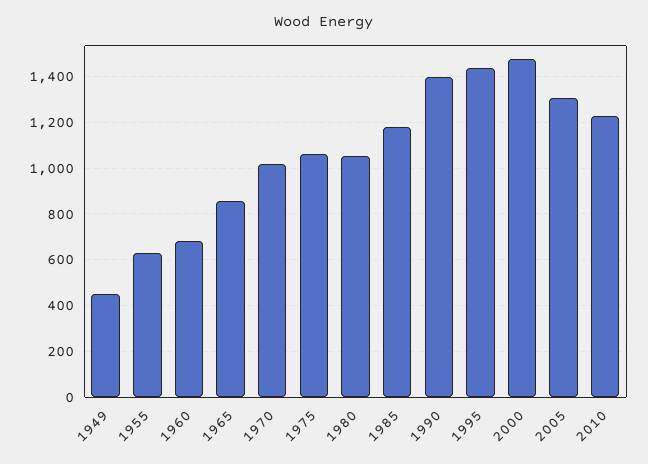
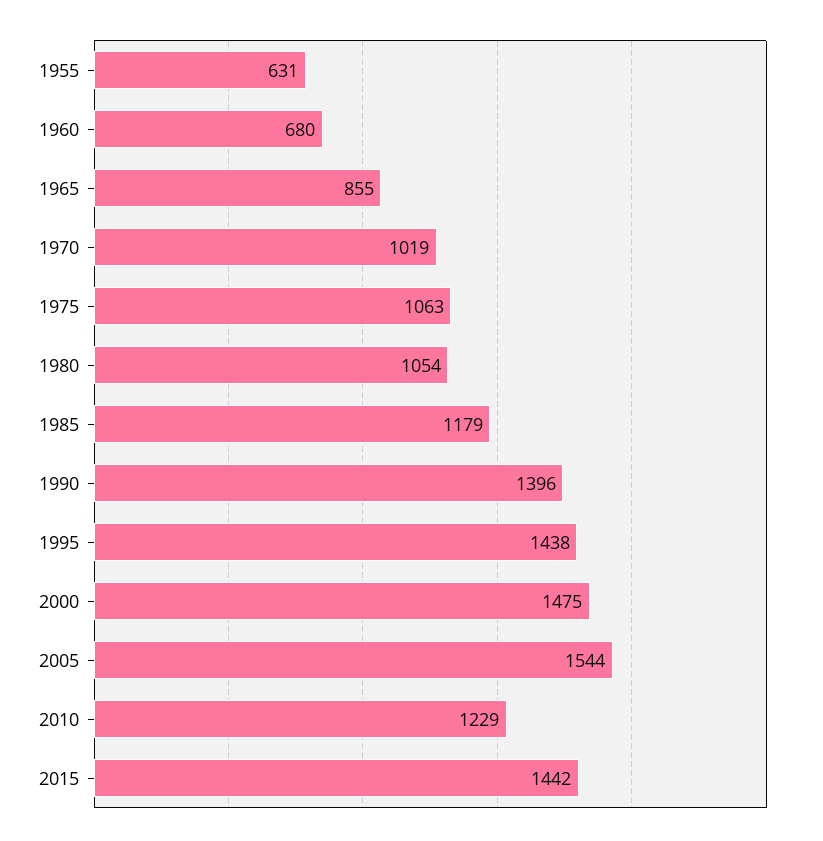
1949: 450 -> none
2005: 1300 -> 1544
2015: none -> 1442

